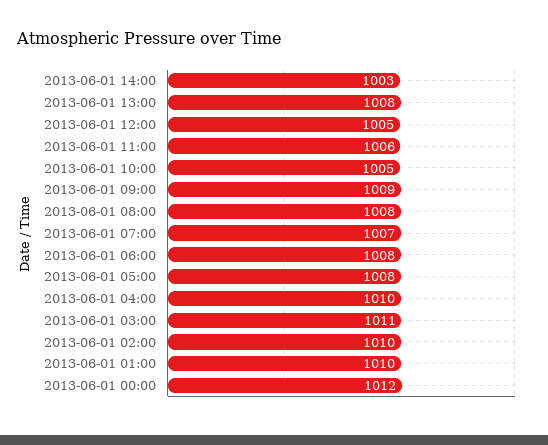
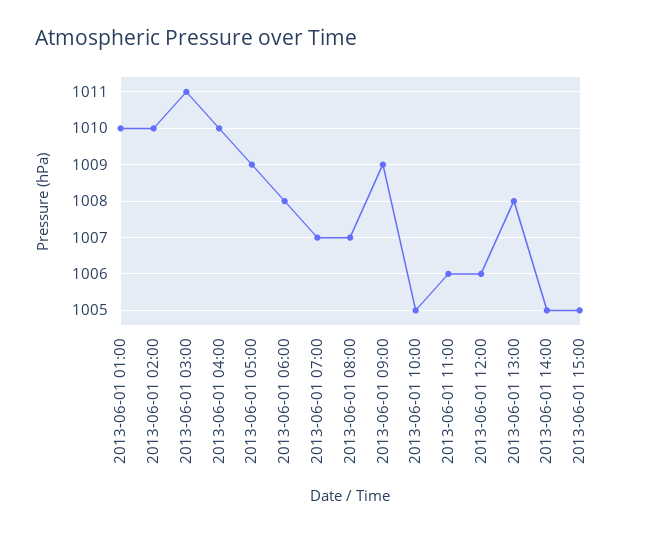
2013-06-01 14:00: 1003 -> 1005
2013-06-01 12:00: 1005 -> 1006
2013-06-01 08:00: 1008 -> 1007
2013-06-01 05:00: 1008 -> 1009
2013-06-01 00:00: 1012 -> none
2013-06-01 15:00: none -> 1005

